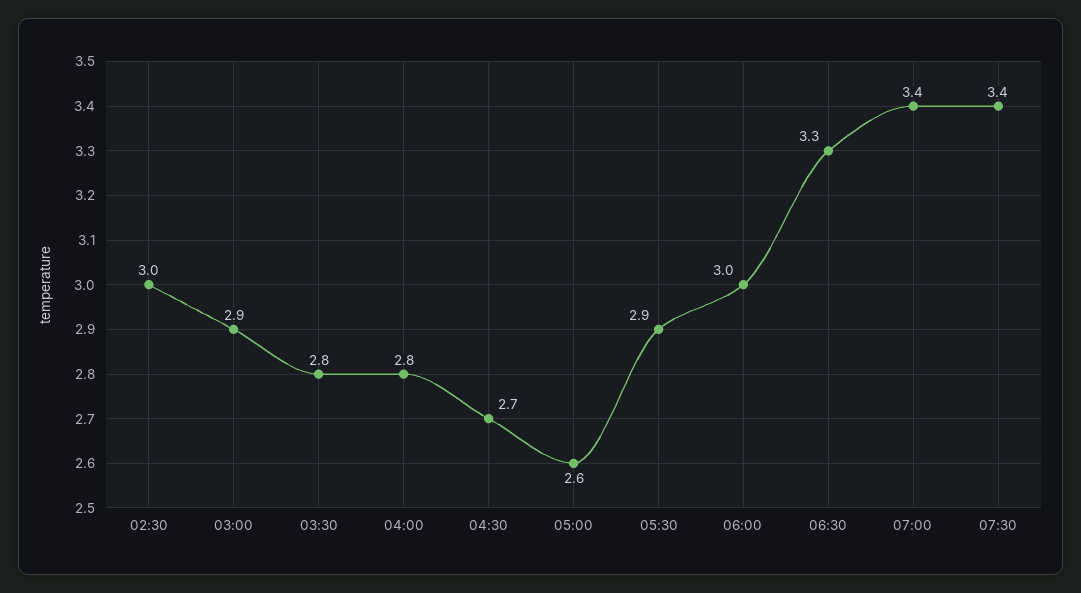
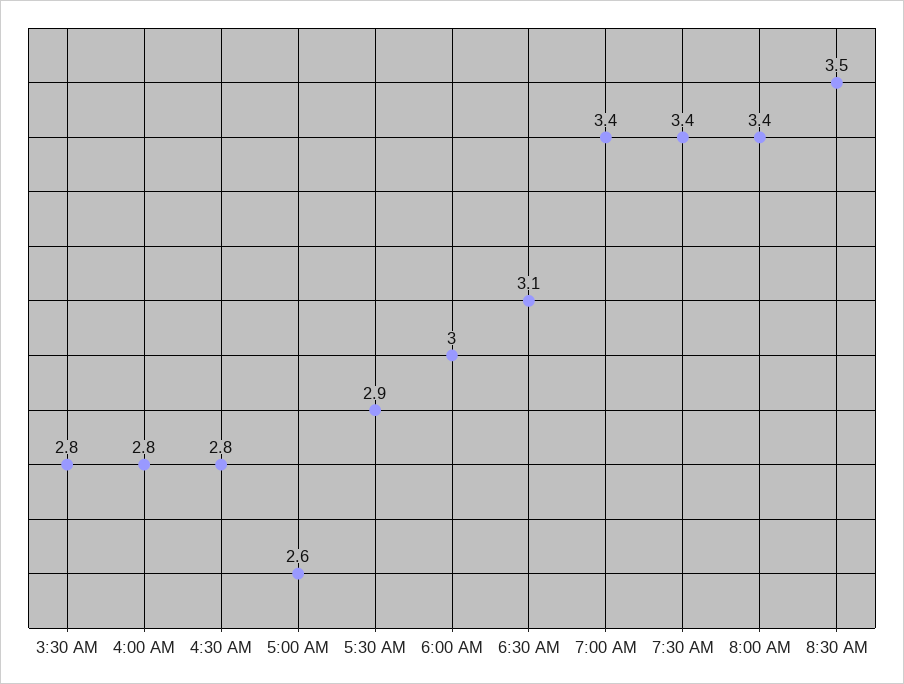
02:30: 3 -> none
03:00: 2.9 -> none
04:30: 2.7 -> 2.8
06:30: 3.3 -> 3.1
8:00 AM: none -> 3.4
8:30 AM: none -> 3.5

